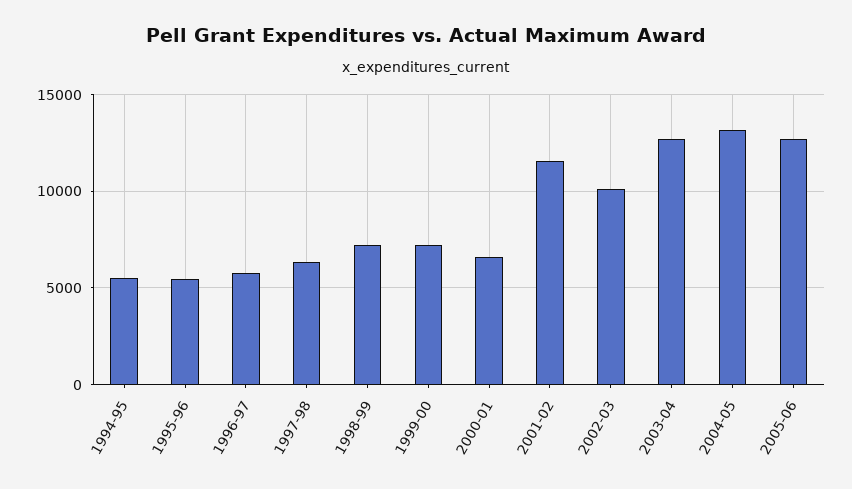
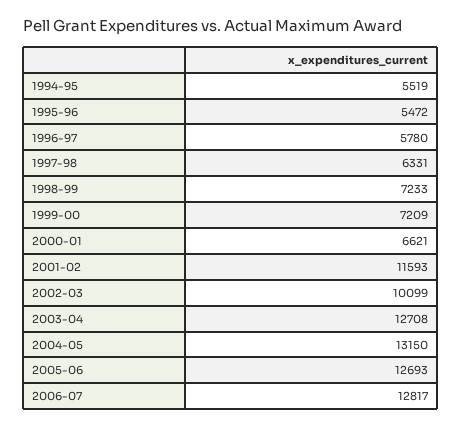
2006-07: none -> 12817

